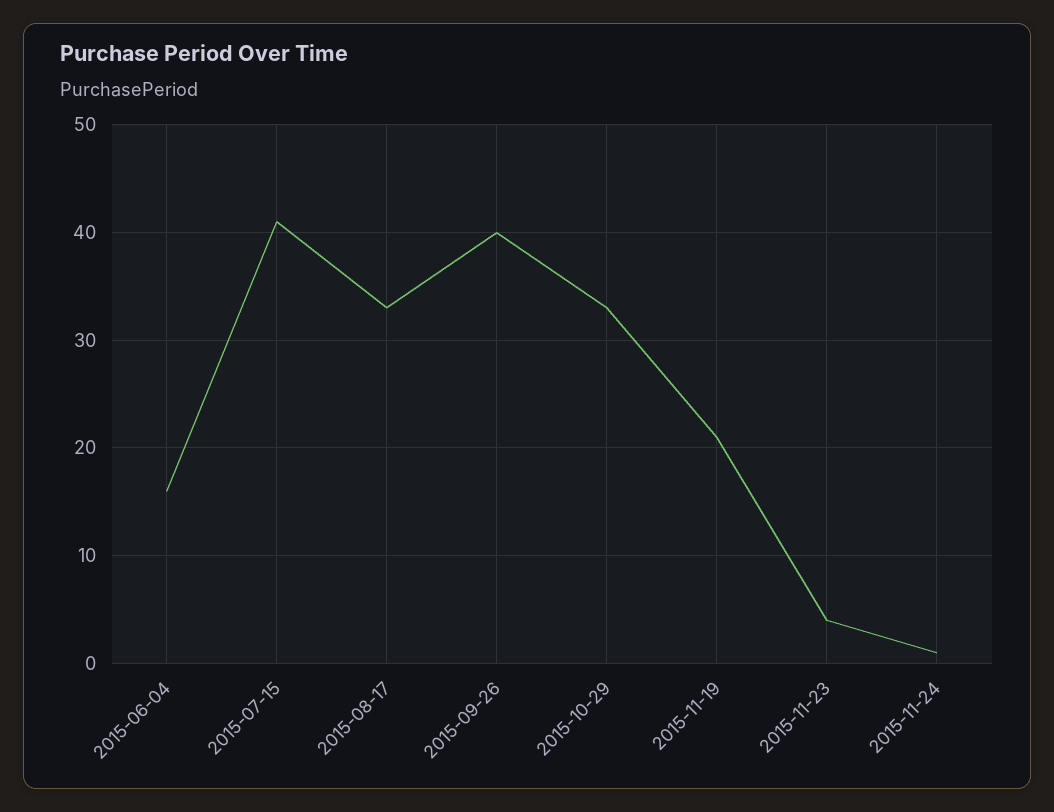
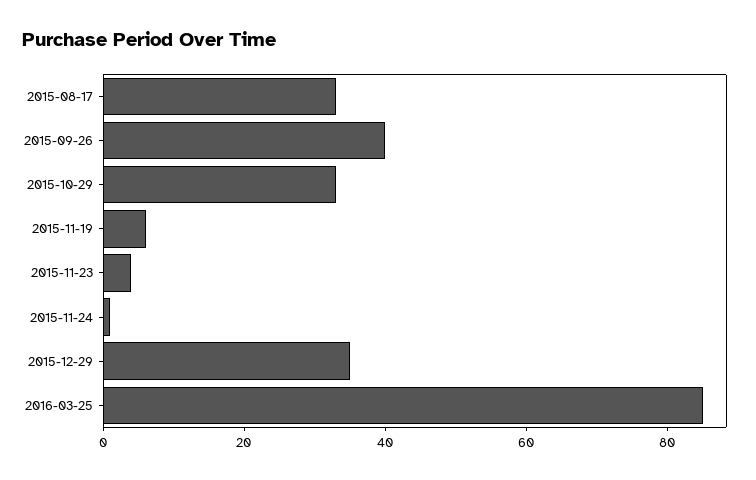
2015-06-04: 16 -> none
2015-07-15: 41 -> none
2015-11-19: 21 -> 5
2015-12-29: none -> 35
2016-03-25: none -> 85

